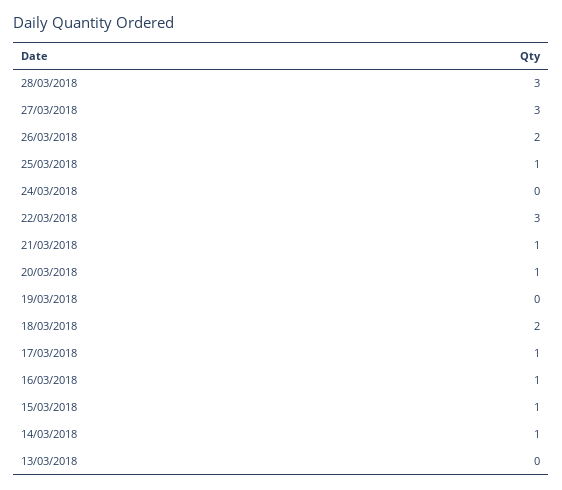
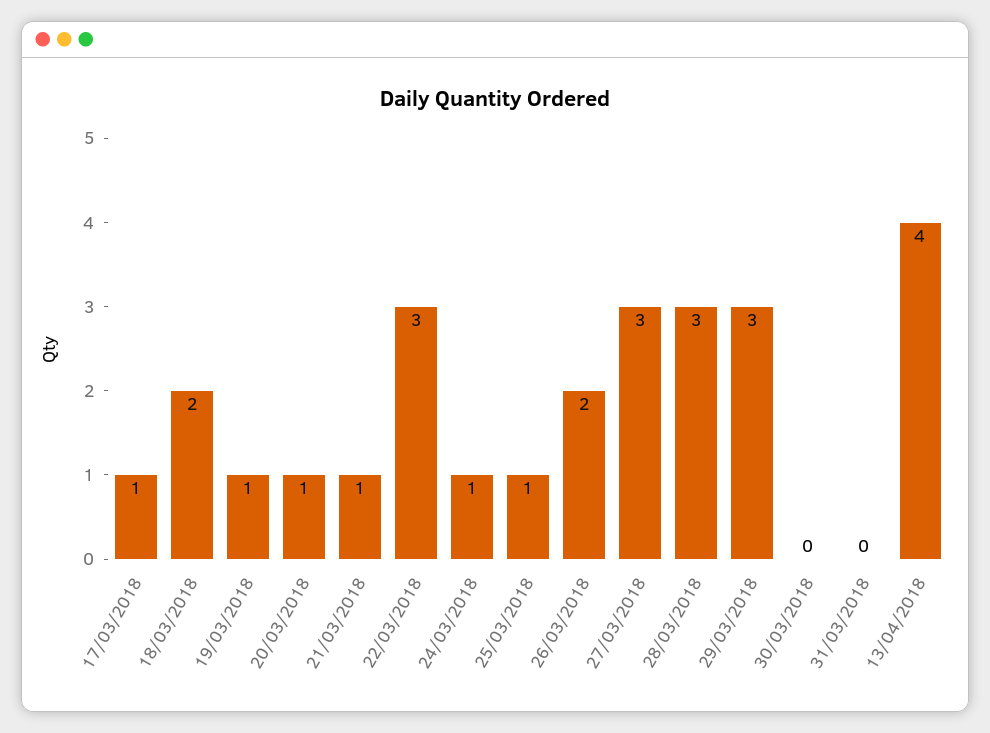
24/03/2018: 0 -> 1
19/03/2018: 0 -> 1
16/03/2018: 1 -> none
15/03/2018: 1 -> none
14/03/2018: 1 -> none
13/03/2018: 0 -> none
29/03/2018: none -> 3
30/03/2018: none -> 0
31/03/2018: none -> 0
13/04/2018: none -> 4

